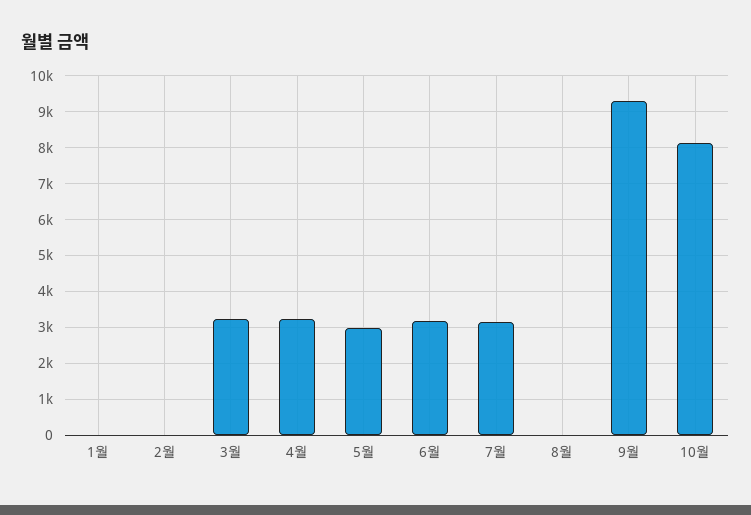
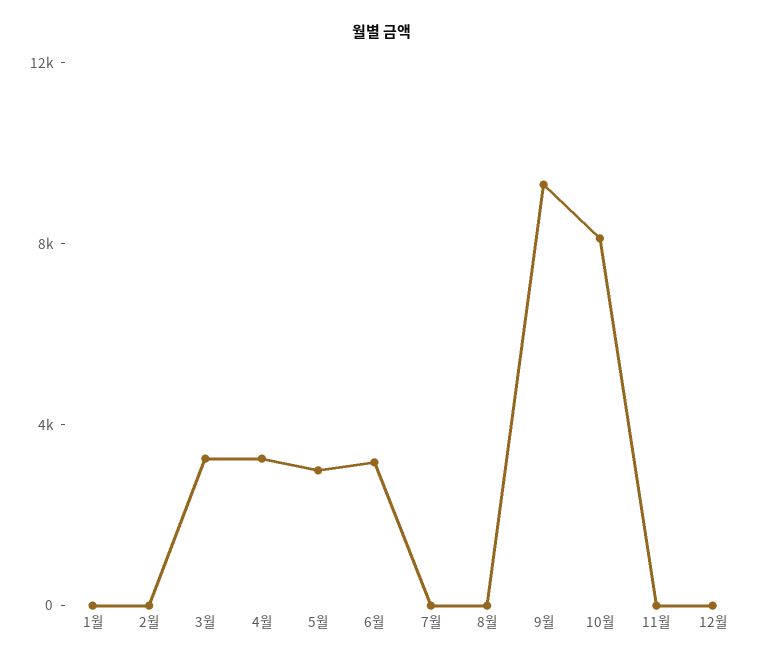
7월: 3200 -> 0
11월: none -> 0
12월: none -> 0

